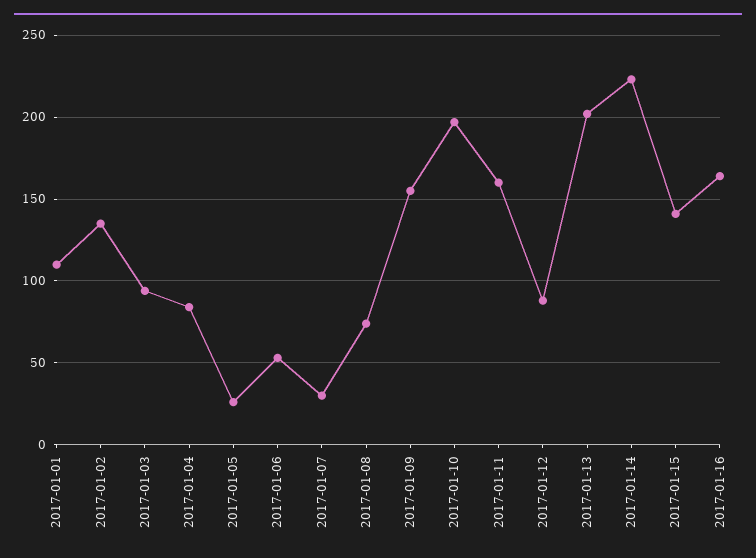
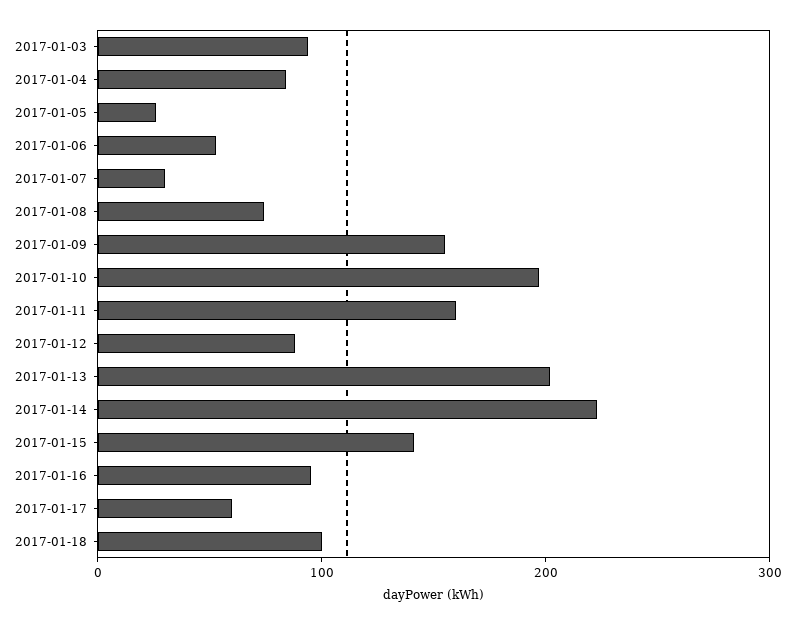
2017-01-01: 110 -> none
2017-01-02: 135 -> none
2017-01-16: 165 -> 100
2017-01-17: none -> 60
2017-01-18: none -> 100

